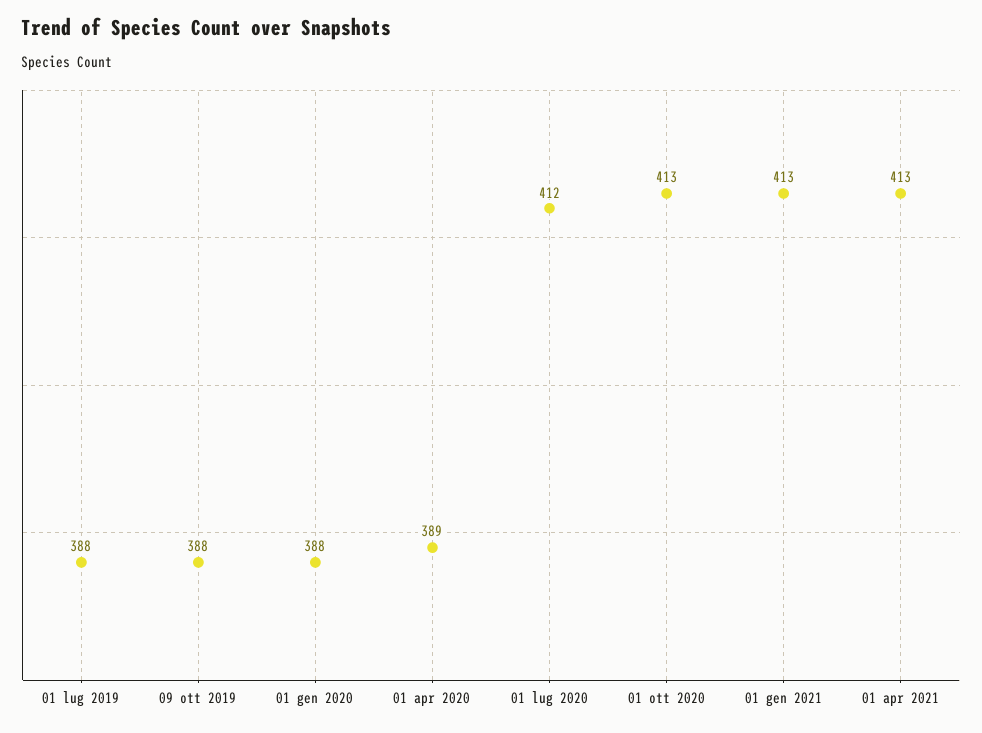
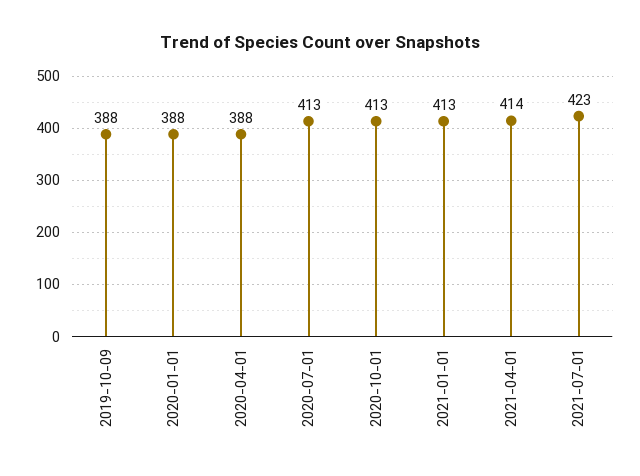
01 lug 2019: 388 -> none
01 apr 2020: 389 -> 388
01 lug 2020: 412 -> 413
01 apr 2021: 413 -> 414
2021-07-01: none -> 423

